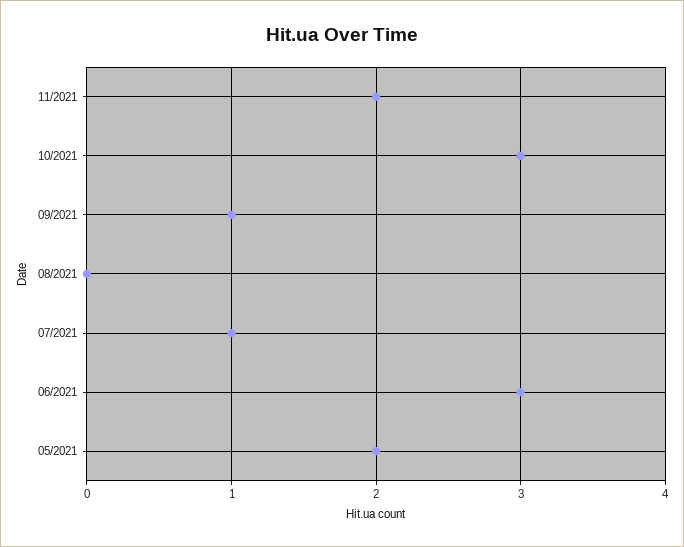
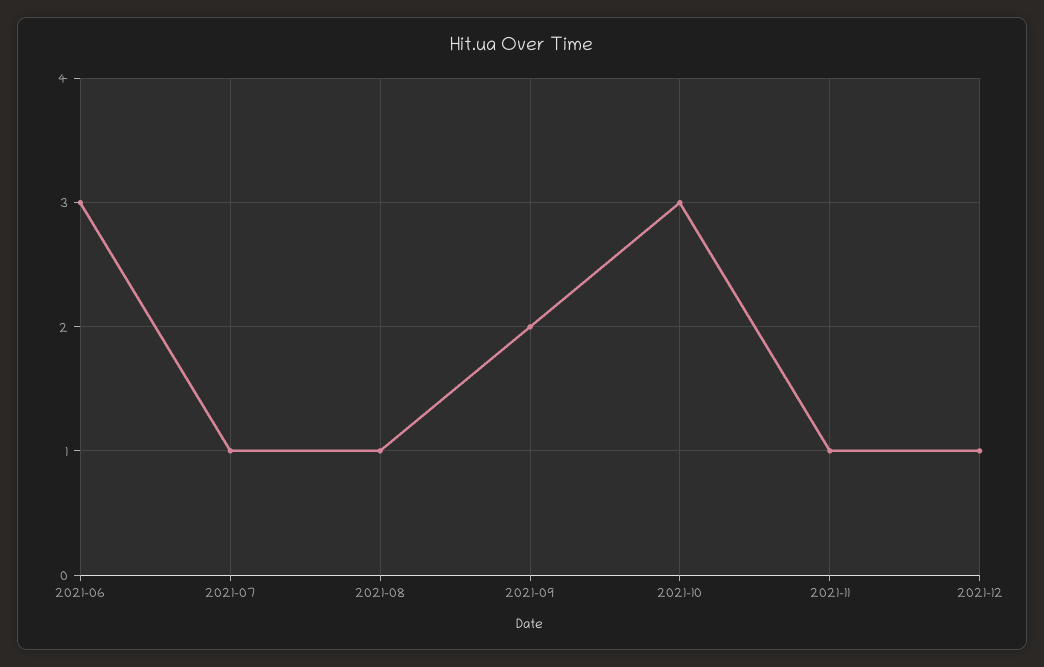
11/2021: 2 -> 1
09/2021: 1 -> 2
08/2021: 0 -> 1
05/2021: 2 -> none
2021-12: none -> 1

